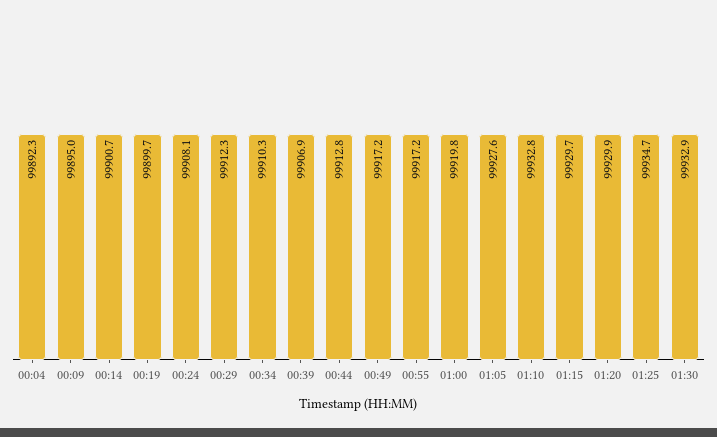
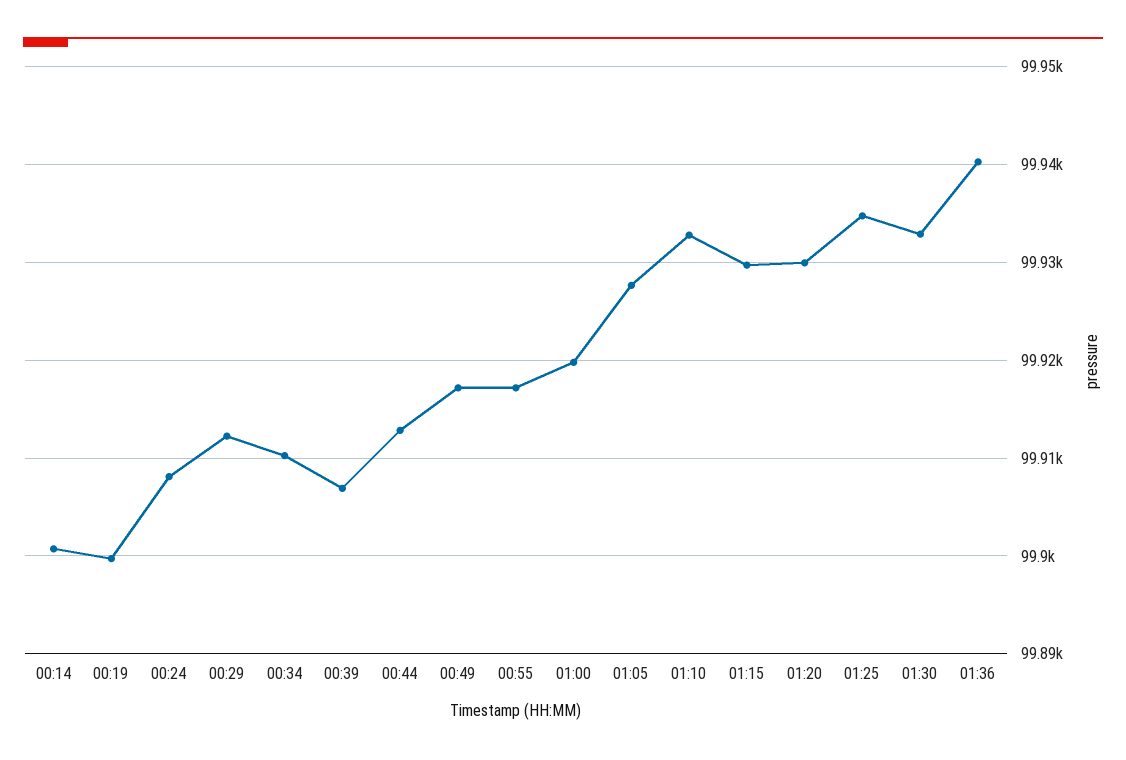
00:04: 99892.3 -> none
00:09: 99895 -> none
01:36: none -> 99940

